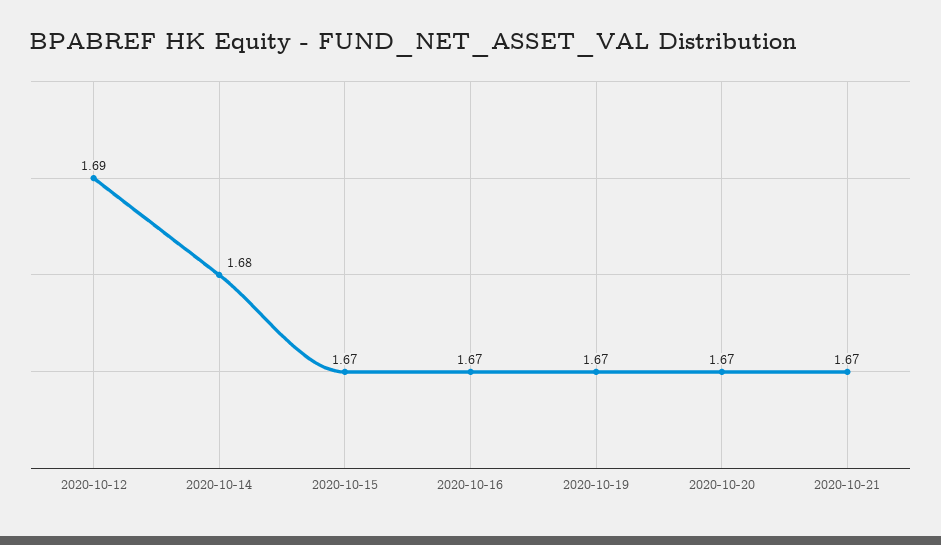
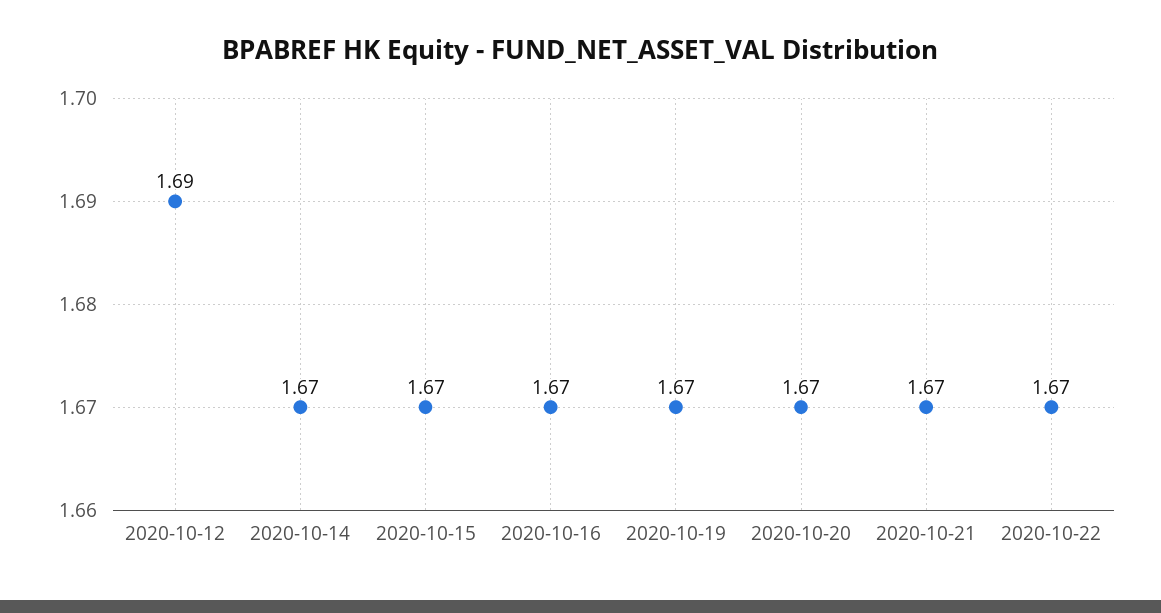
2020-10-14: 1.68 -> 1.67
2020-10-22: none -> 1.67

